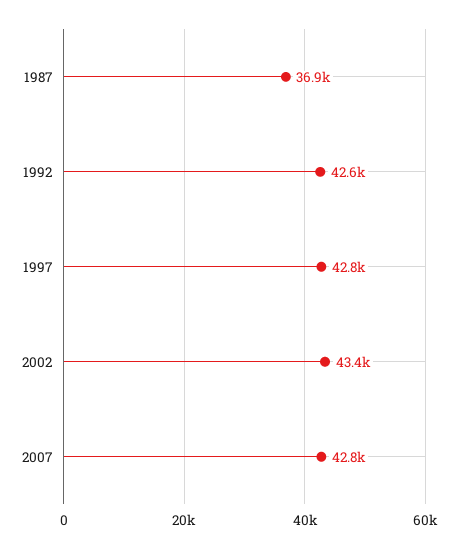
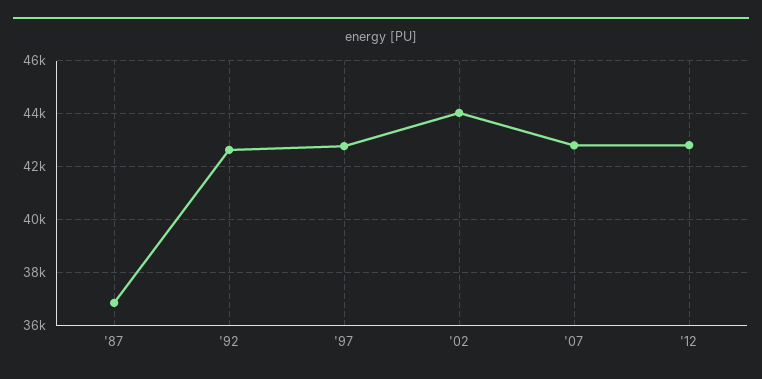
2002: 43400 -> 44000
'12: none -> 42750

